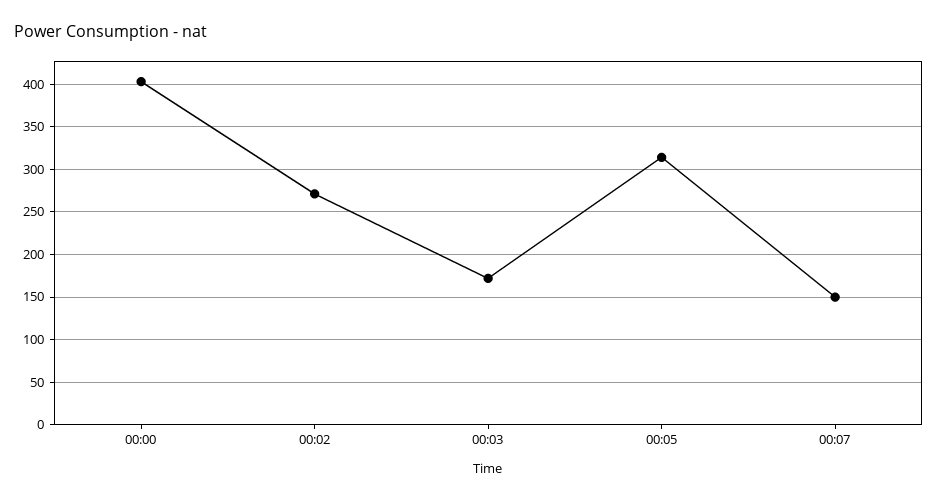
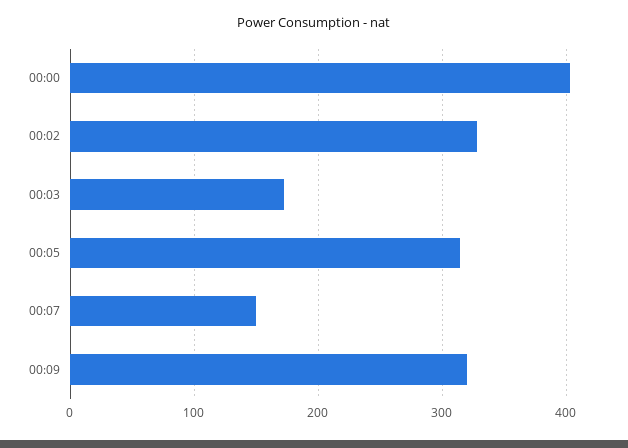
00:02: 270 -> 330
00:09: none -> 320

